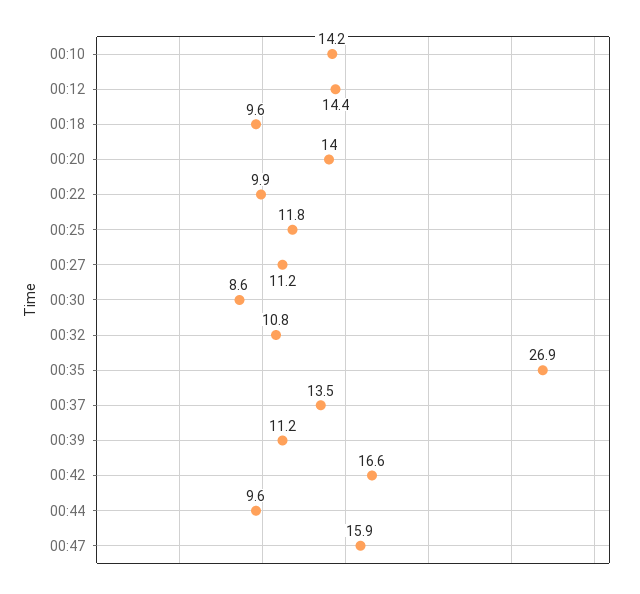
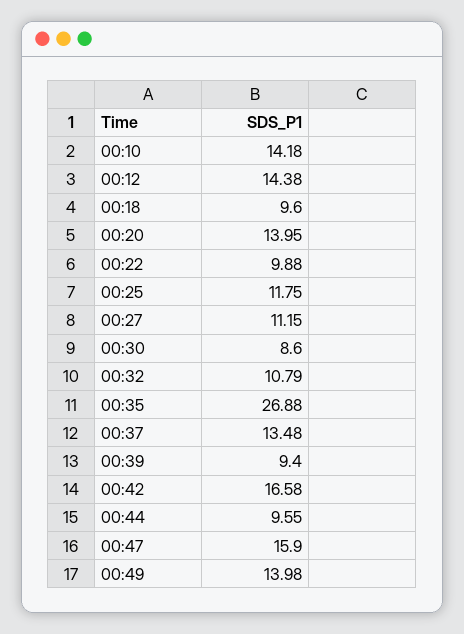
00:39: 11.2 -> 9.4
00:49: none -> 13.98

